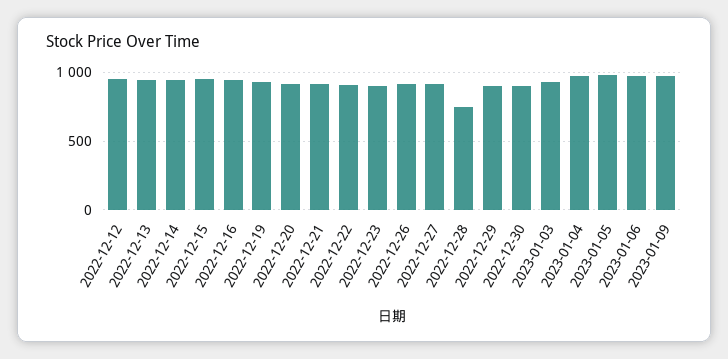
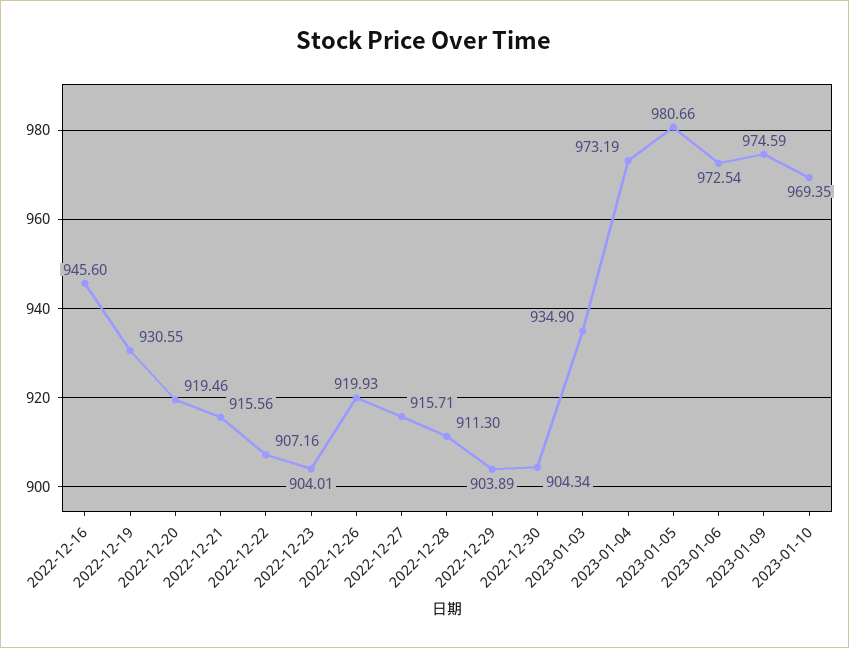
2022-12-12: 950 -> none
2022-12-13: 950 -> none
2022-12-14: 950 -> none
2022-12-15: 950 -> none
2022-12-28: 750 -> 911.3
2023-01-10: none -> 969.35

